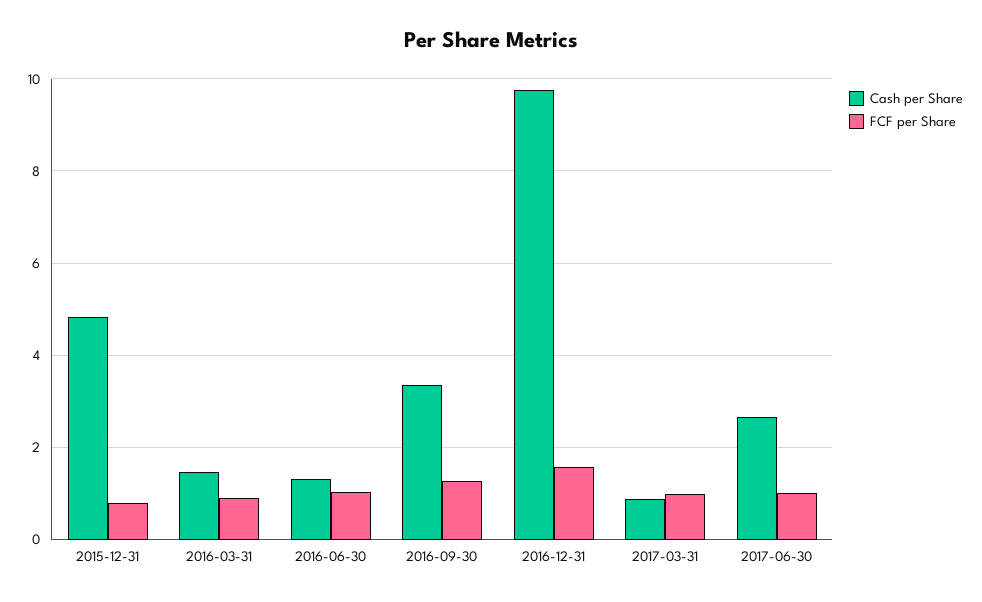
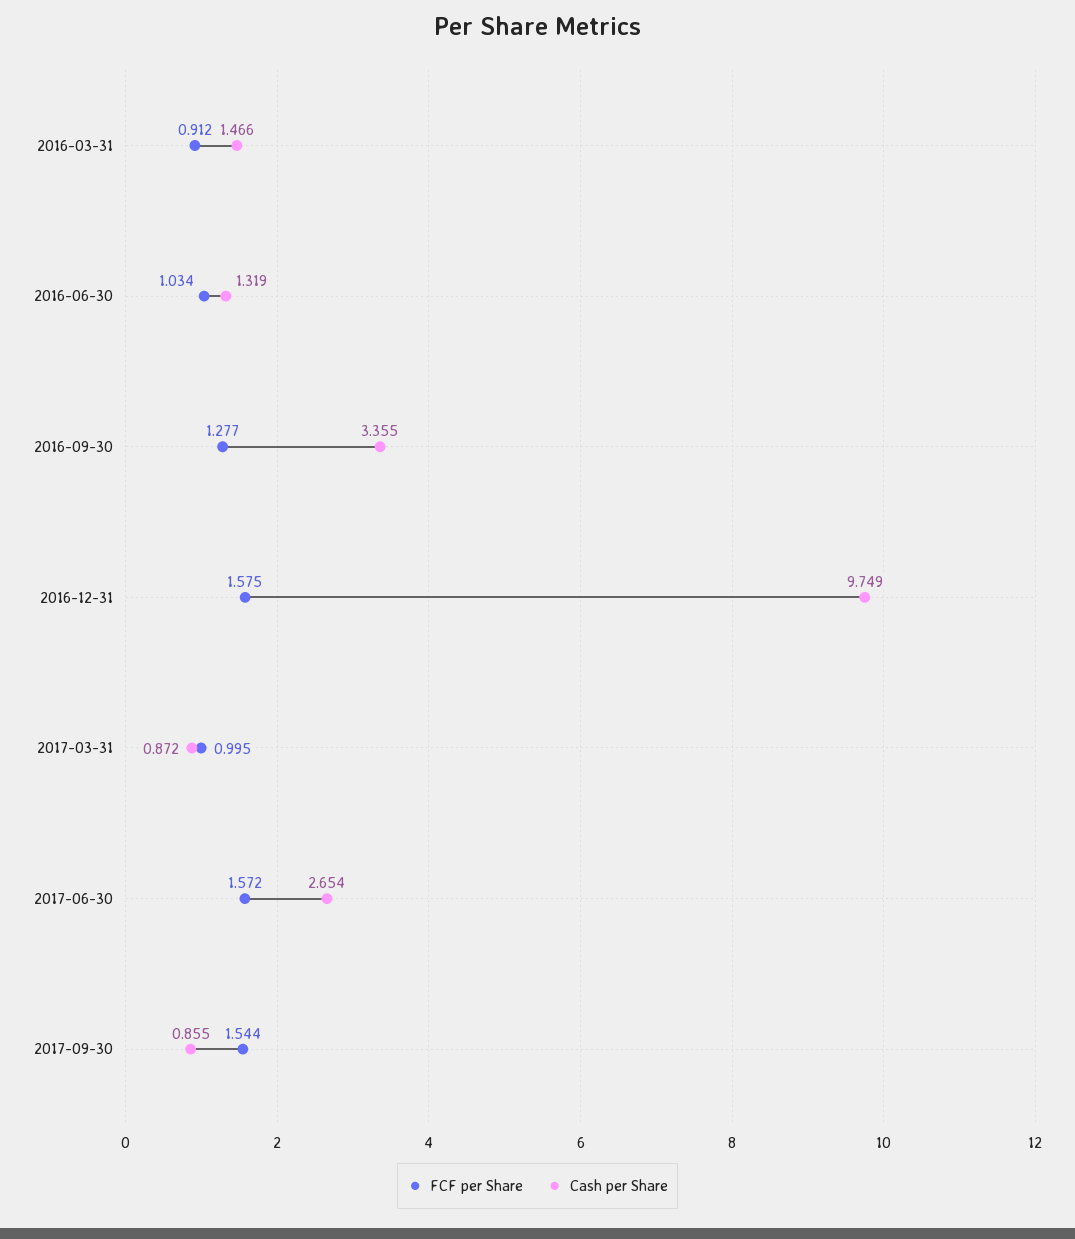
Cash per Share, 2015-12-31: 4.8 -> none
FCF per Share, 2015-12-31: 0.8 -> none
FCF per Share, 2017-06-30: 1 -> 1.572
FCF per Share, 2017-09-30: none -> 1.544
Cash per Share, 2017-09-30: none -> 0.855

